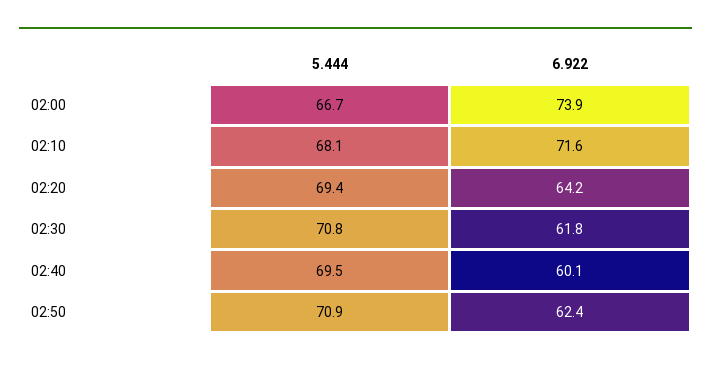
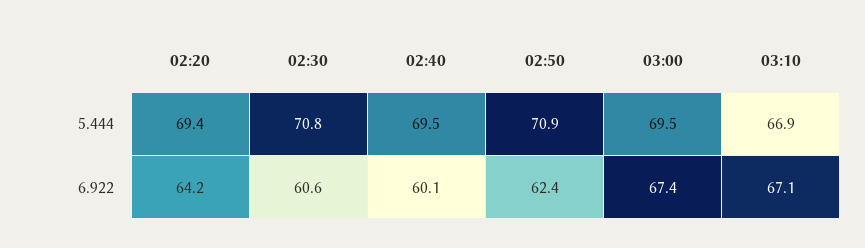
5.444, 02:00: 66.7 -> none
6.922, 02:00: 73.9 -> none
5.444, 02:10: 68.1 -> none
6.922, 02:10: 71.6 -> none
6.922, 02:30: 61.8 -> 60.6
5.444, 03:00: none -> 69.5
5.444, 03:10: none -> 66.9
6.922, 03:00: none -> 67.4
6.922, 03:10: none -> 67.1

